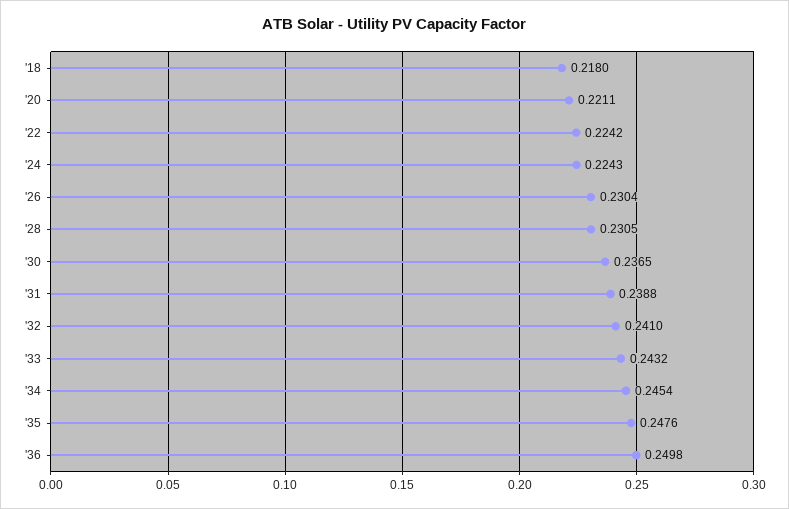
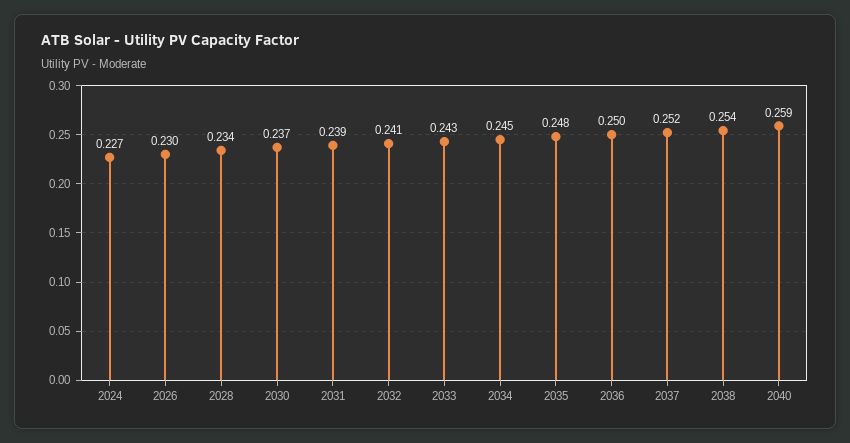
'18: 0.218 -> none
'20: 0.2211 -> none
'22: 0.2242 -> none
'24: 0.2243 -> 0.227
'28: 0.2305 -> 0.234
2037: none -> 0.252
2038: none -> 0.254
2040: none -> 0.259

